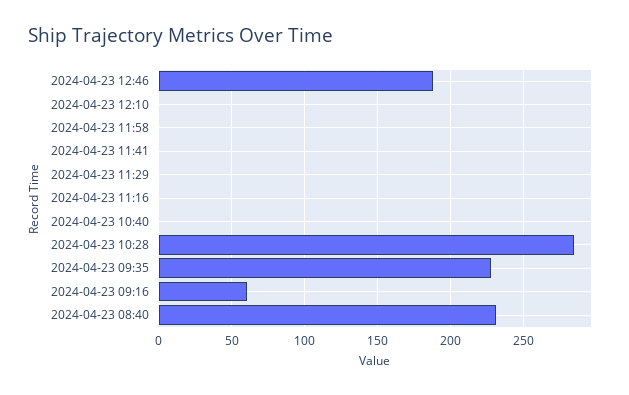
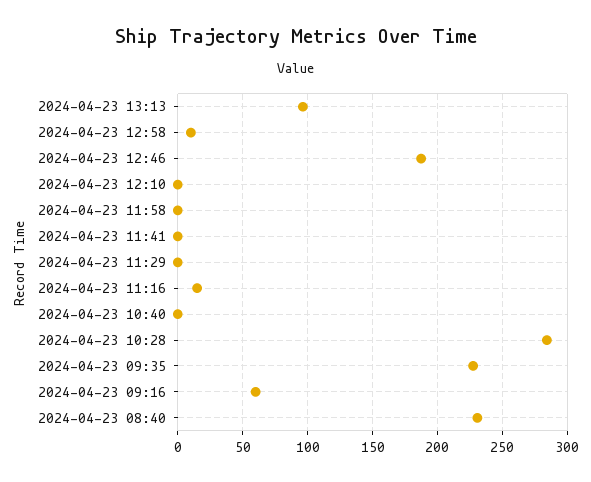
2024-04-23 11:16: 0 -> 15
2024-04-23 13:13: none -> 95
2024-04-23 12:58: none -> 10

